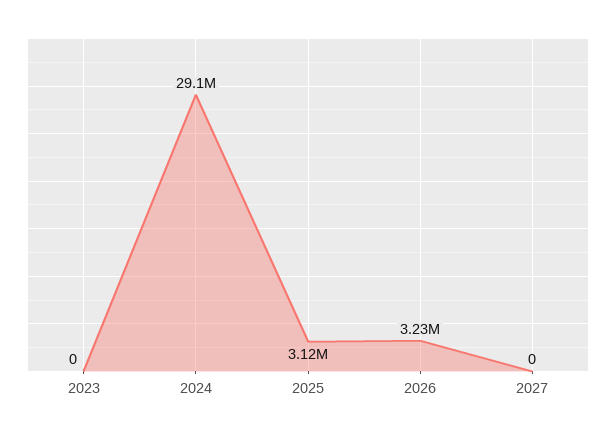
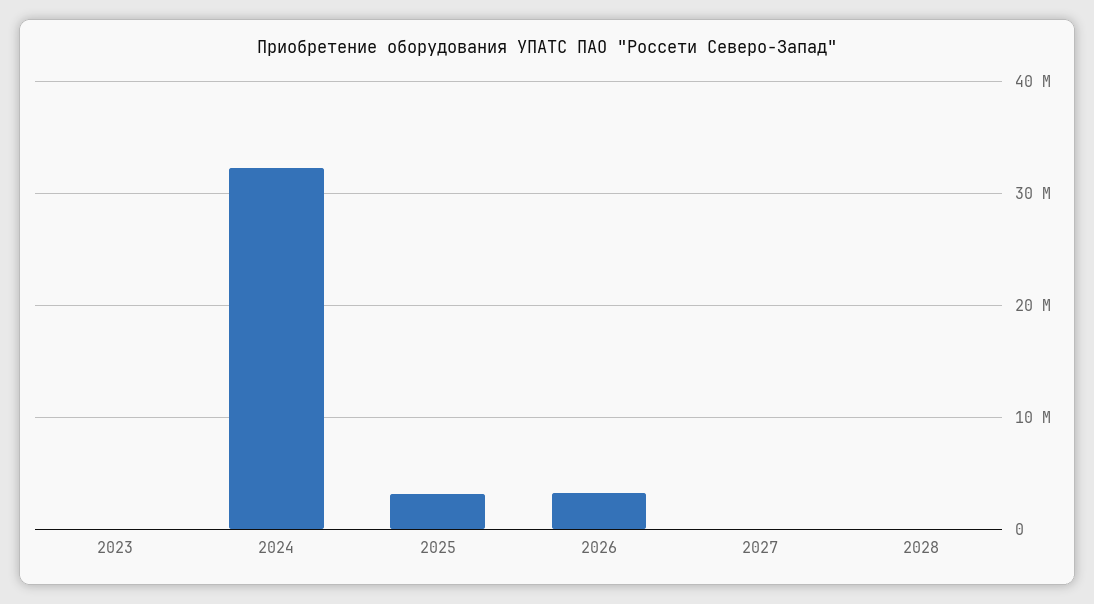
2024: 29100000 -> 32000000
2028: none -> 0

